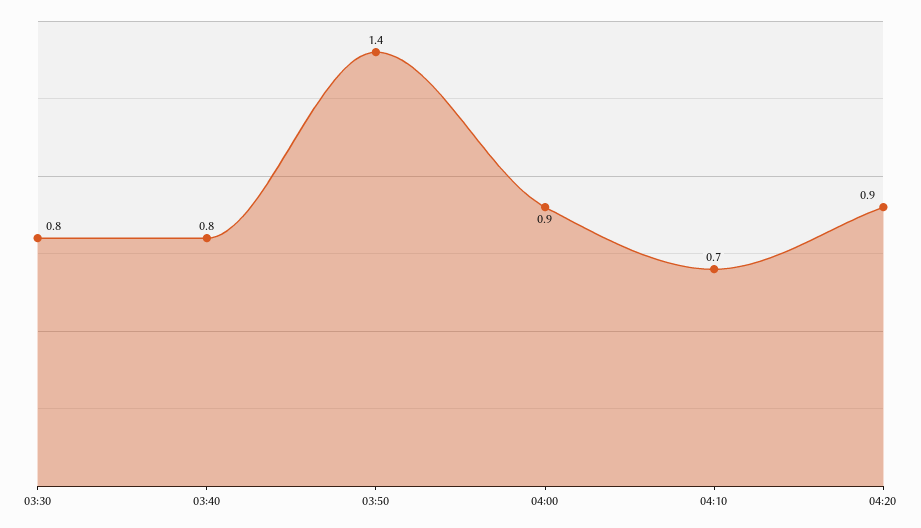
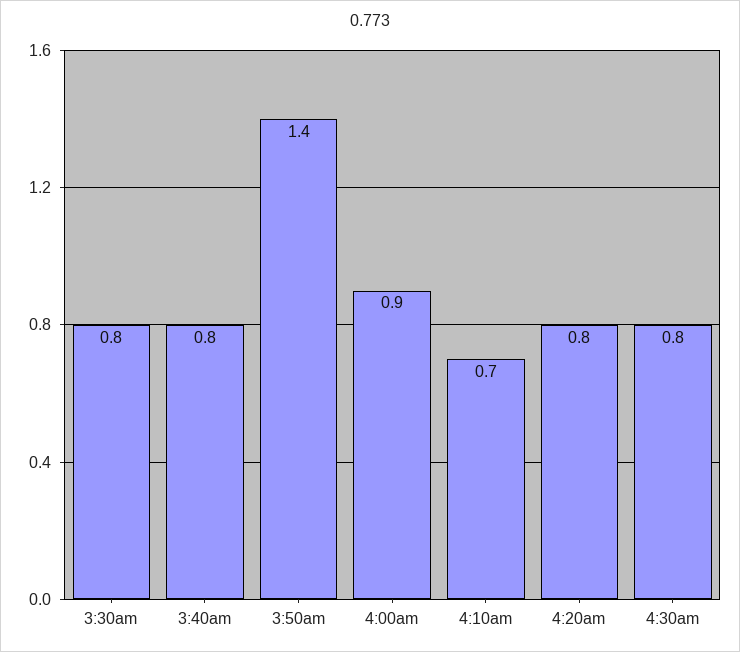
04:20: 0.9 -> 0.8
4:30am: none -> 0.8

